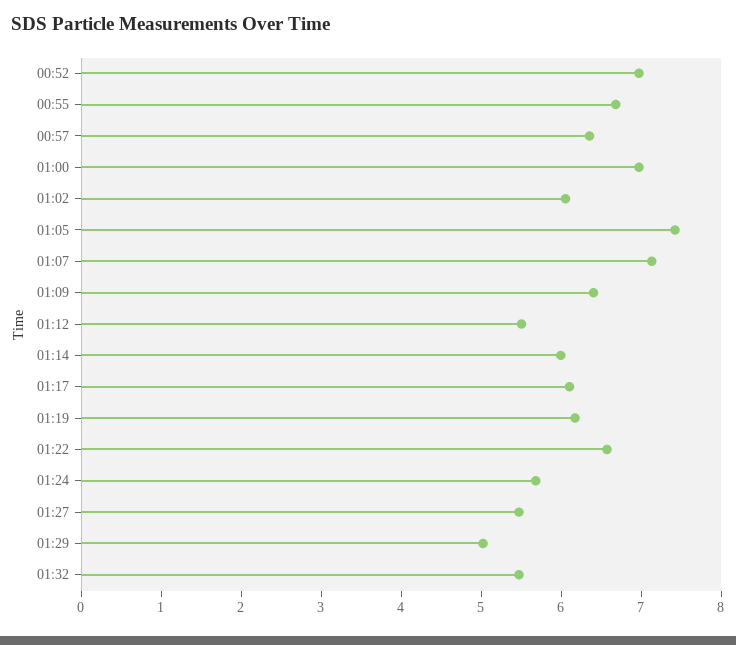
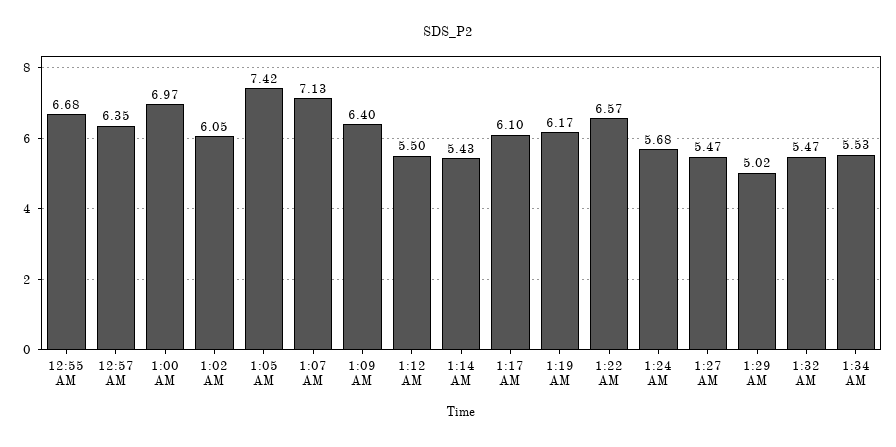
00:52: 7 -> none
01:14: 6 -> 5.43
1:34 AM: none -> 5.53

